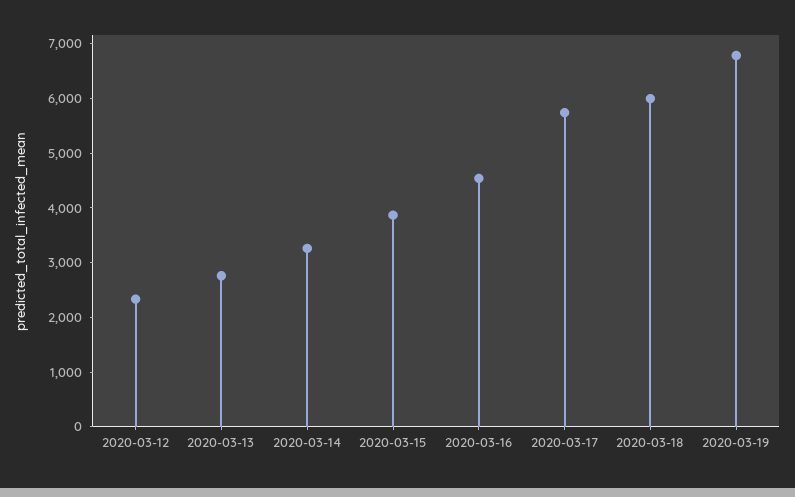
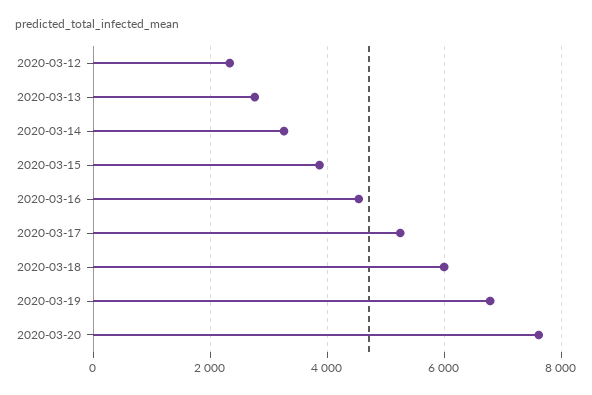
2020-03-17: 5800 -> 5200
2020-03-20: none -> 7600

